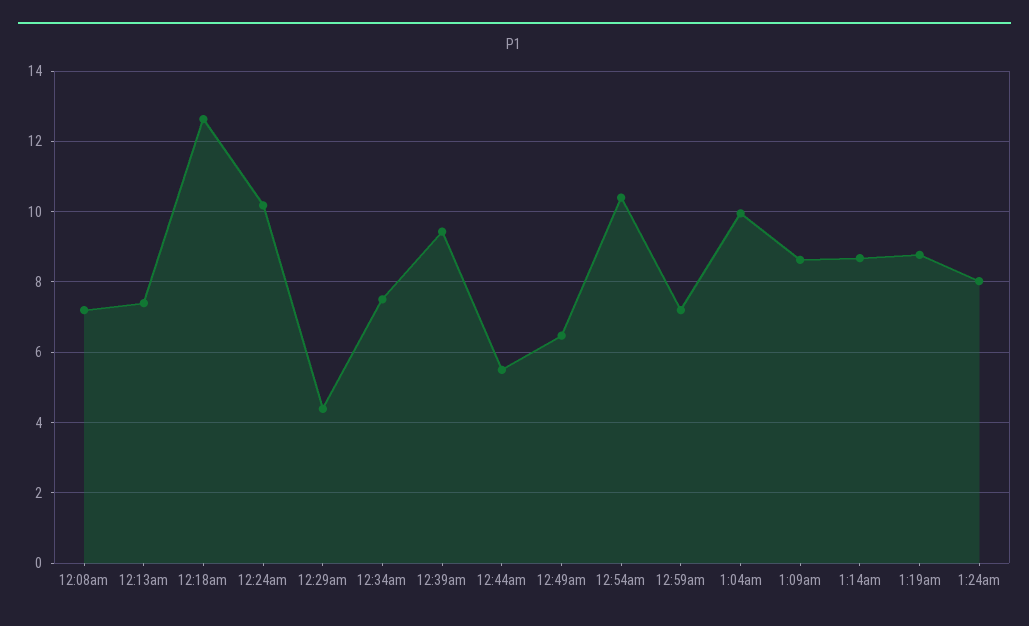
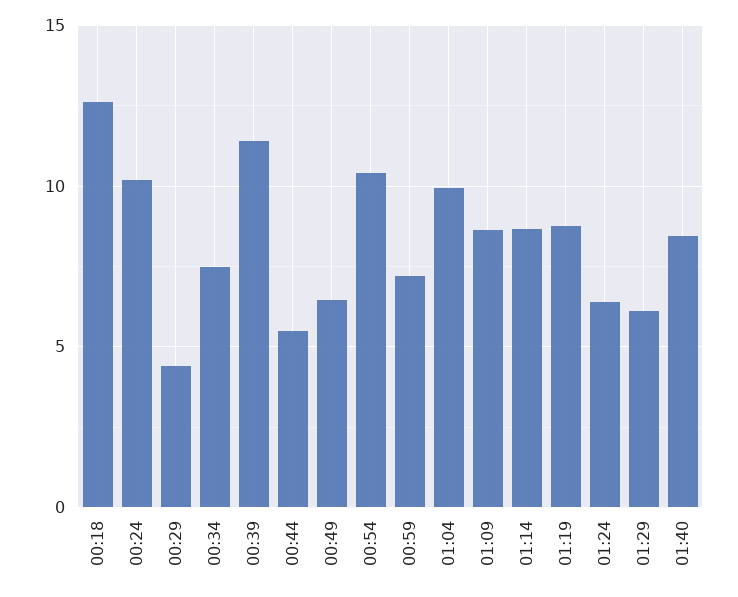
12:08am: 7.2 -> none
12:13am: 7.4 -> none
12:39am: 9.4 -> 11.5
1:24am: 8 -> 6.5
01:29: none -> 6
01:40: none -> 8.5

